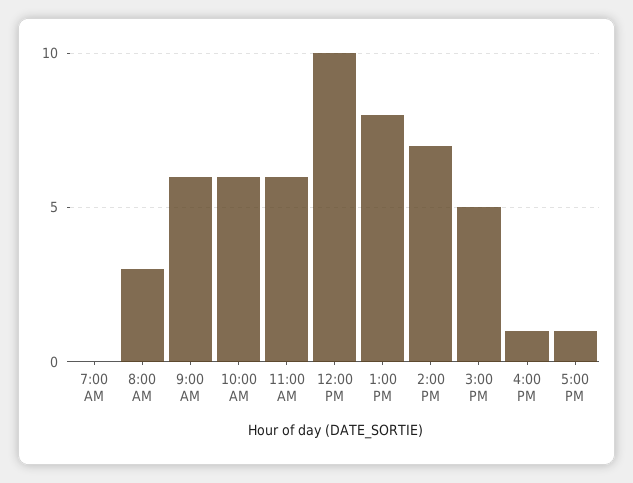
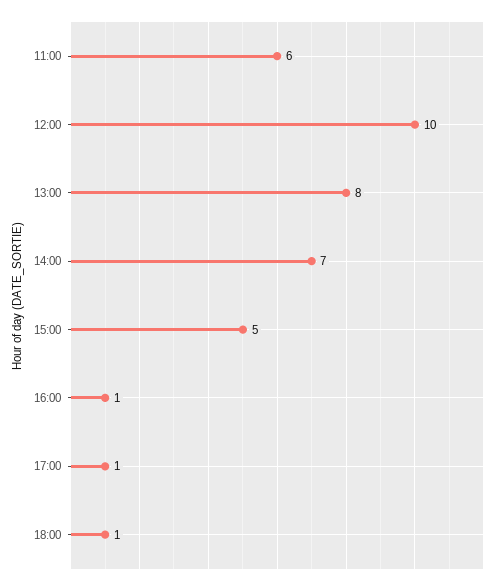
7:00 AM: 0 -> none
8:00 AM: 3 -> none
9:00 AM: 6 -> none
10:00 AM: 6 -> none
18:00: none -> 1

